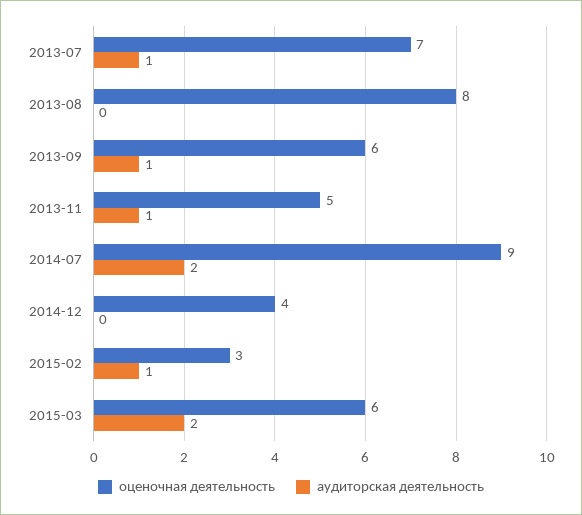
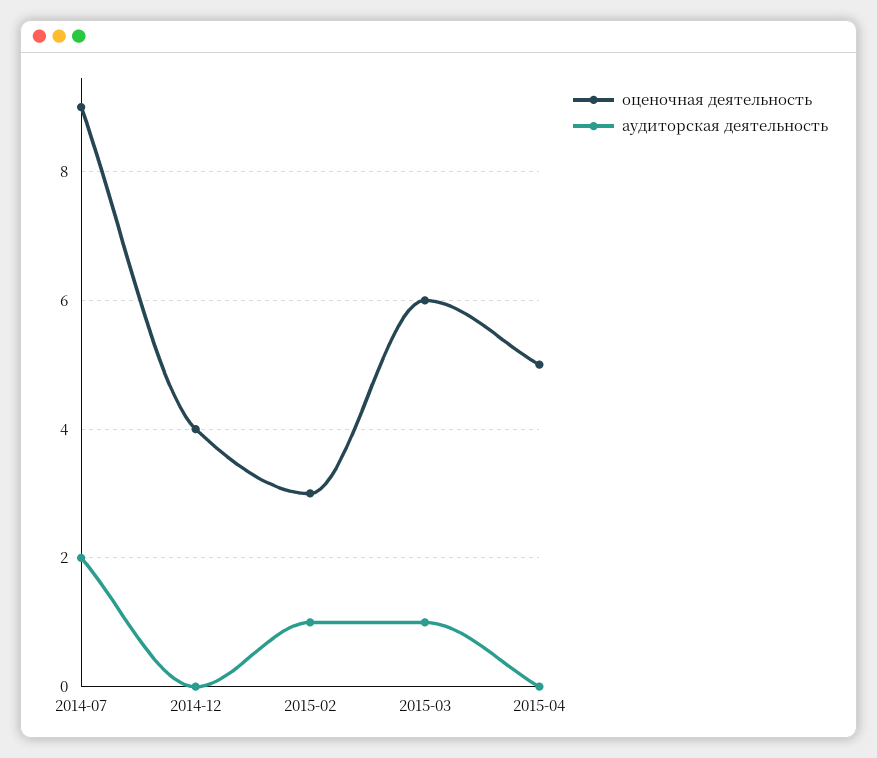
оценочная деятельность, 2013-07: 7 -> none
аудиторская деятельность, 2013-07: 1 -> none
оценочная деятельность, 2013-08: 8 -> none
аудиторская деятельность, 2013-08: 0 -> none
оценочная деятельность, 2013-09: 6 -> none
аудиторская деятельность, 2013-09: 1 -> none
оценочная деятельность, 2013-11: 5 -> none
аудиторская деятельность, 2013-11: 1 -> none
аудиторская деятельность, 2015-03: 2 -> 1
оценочная деятельность, 2015-04: none -> 5
аудиторская деятельность, 2015-04: none -> 0

